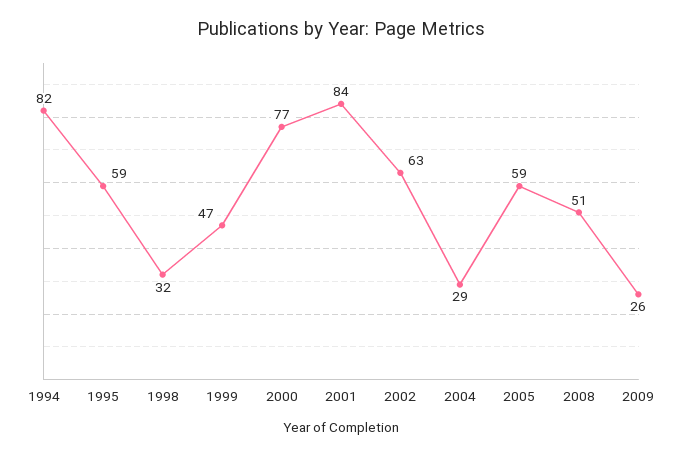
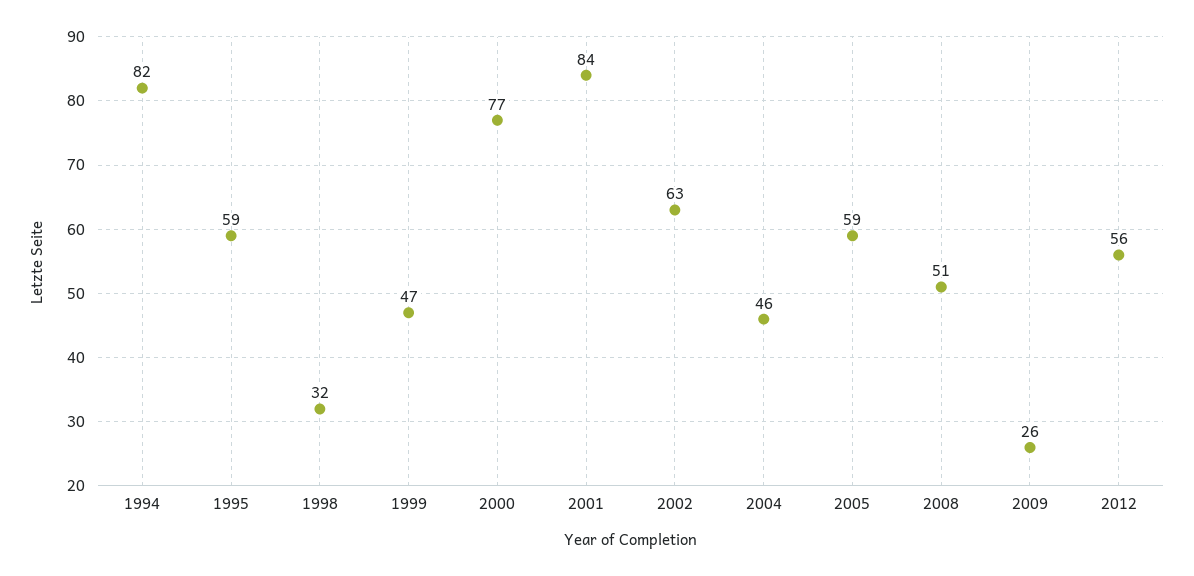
2004: 29 -> 46
2012: none -> 56

